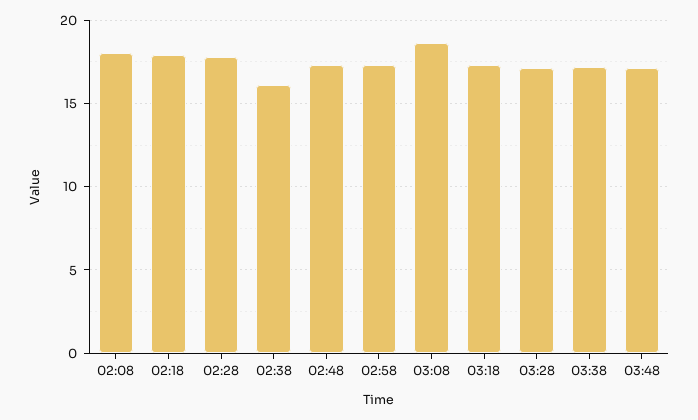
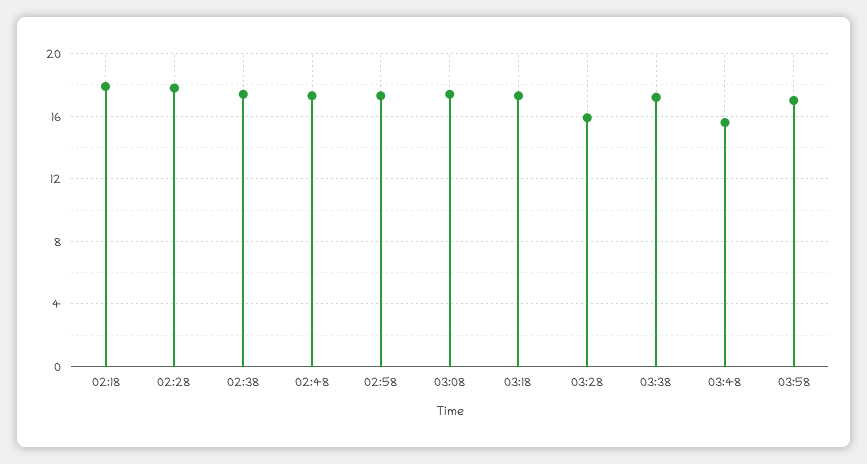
02:08: 18 -> none
02:38: 16 -> 17.5
03:08: 18.5 -> 17.5
03:28: 17 -> 16
03:48: 17 -> 15.5
03:58: none -> 17

